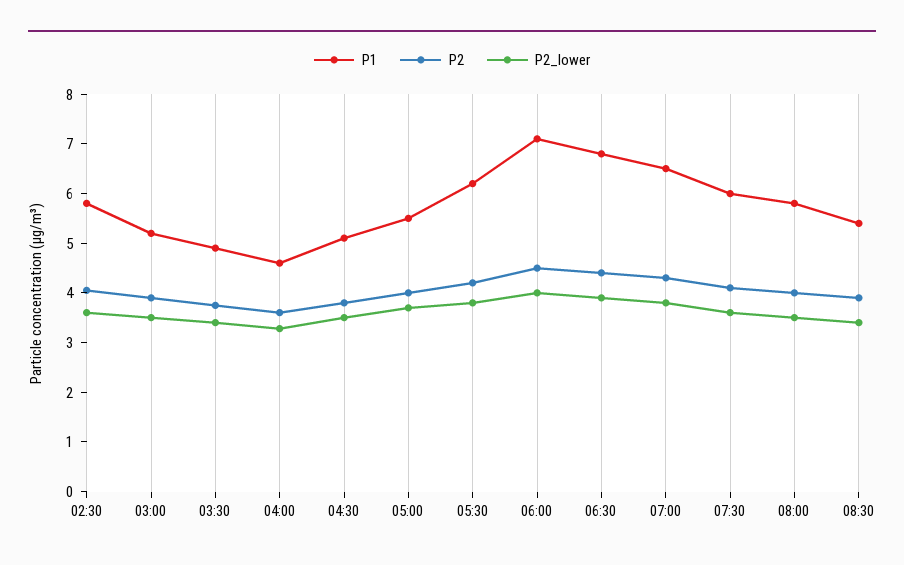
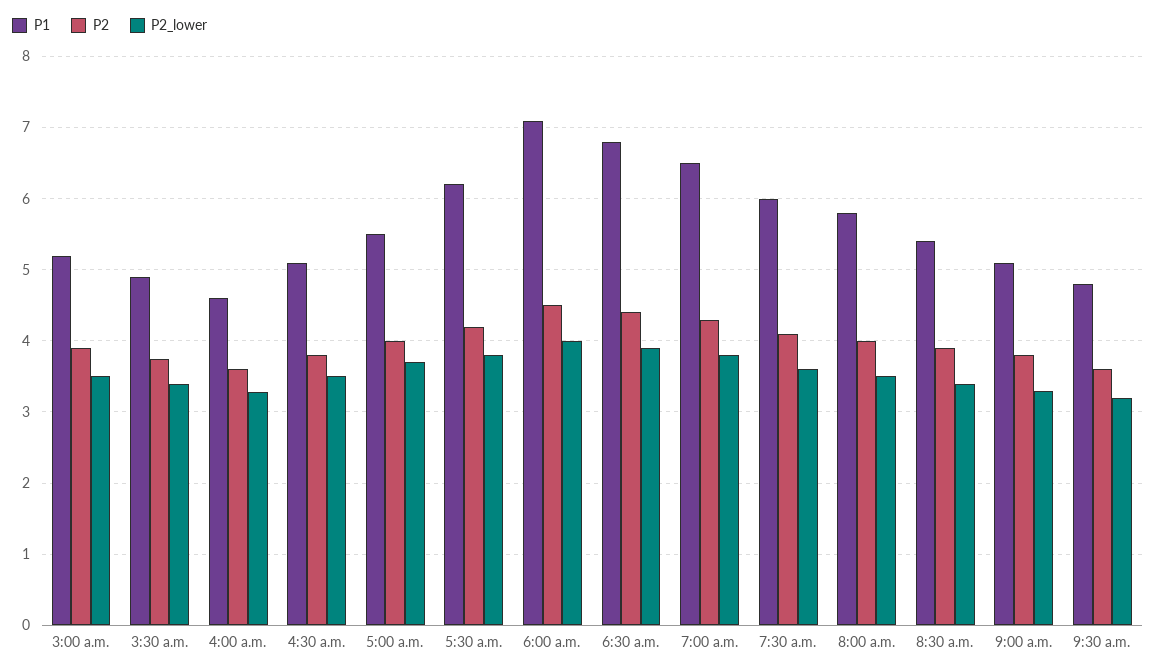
P1, 02:30: 5.8 -> none
P2, 02:30: 4 -> none
P2_lower, 02:30: 3.6 -> none
P1, 9:00 a.m.: none -> 5.1
P2, 9:00 a.m.: none -> 3.8
P2_lower, 9:00 a.m.: none -> 3.3
P1, 9:30 a.m.: none -> 4.8
P2, 9:30 a.m.: none -> 3.6
P2_lower, 9:30 a.m.: none -> 3.2

